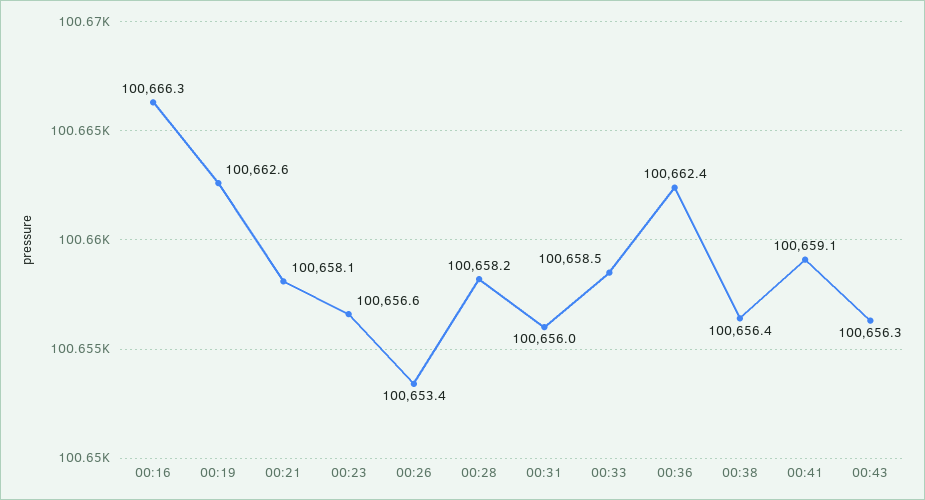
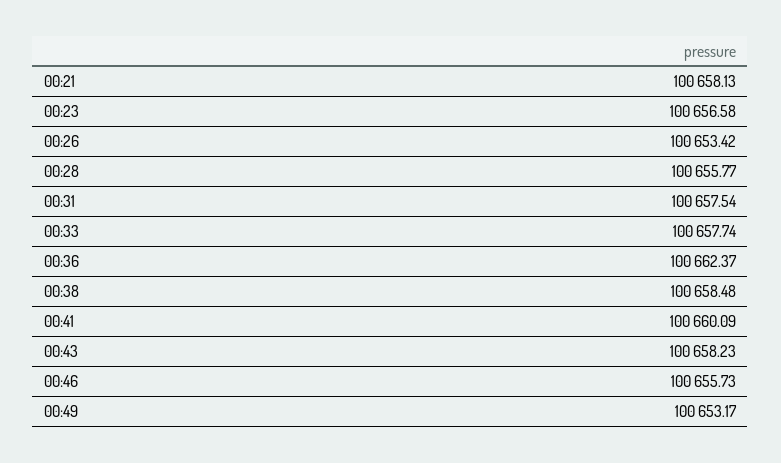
00:16: 100666.3 -> none
00:19: 100662.6 -> none
00:28: 100658.2 -> 100655.77
00:31: 100656 -> 100657.54
00:33: 100658.5 -> 100657.74
00:38: 100656.4 -> 100658.48
00:41: 100659.1 -> 100660.09
00:43: 100656.3 -> 100658.23
00:46: none -> 100655.73
00:49: none -> 100653.17

